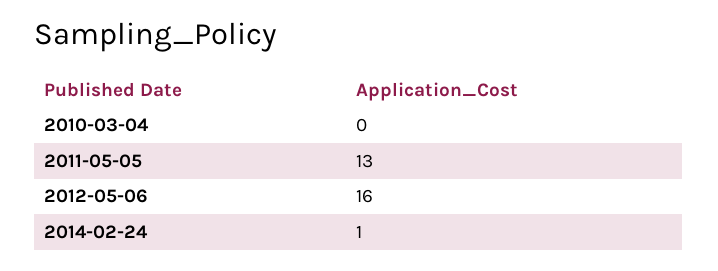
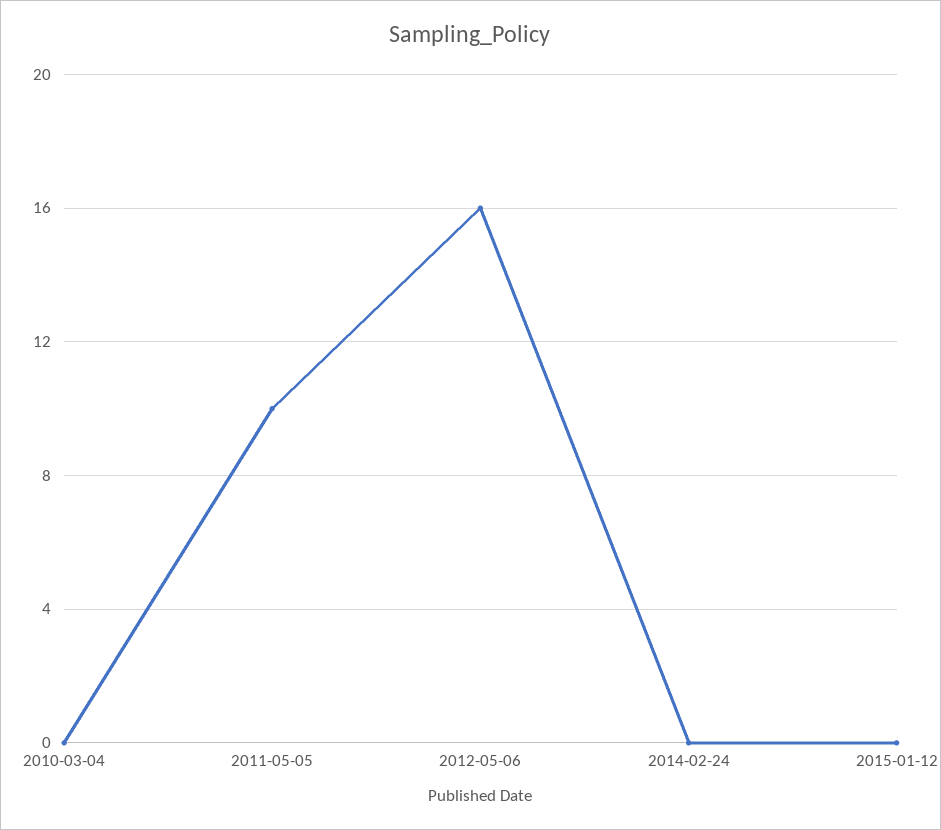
2011-05-05: 13 -> 10
2014-02-24: 1 -> 0
2015-01-12: none -> 0

